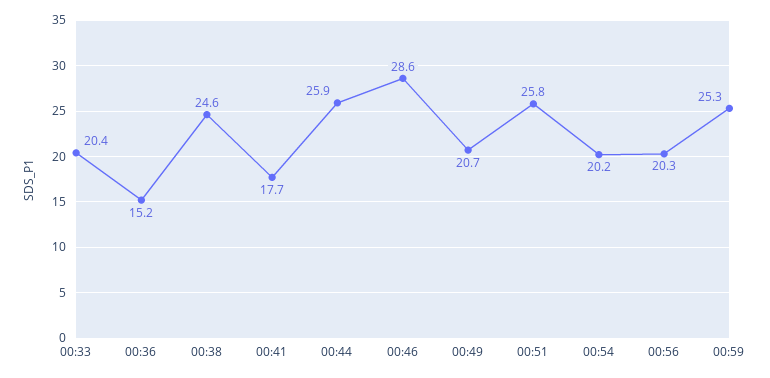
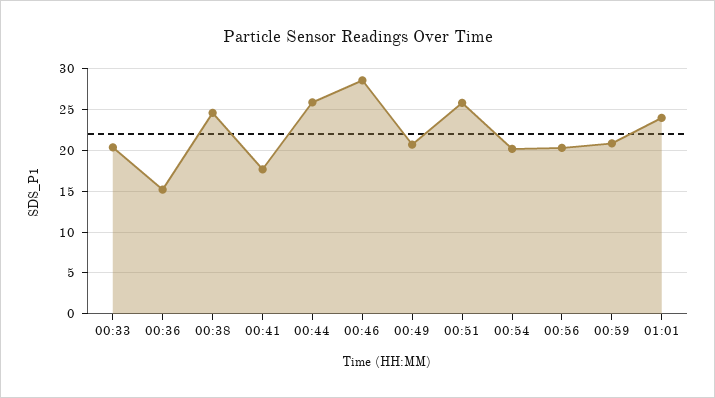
00:59: 25.3 -> 21
01:01: none -> 24

